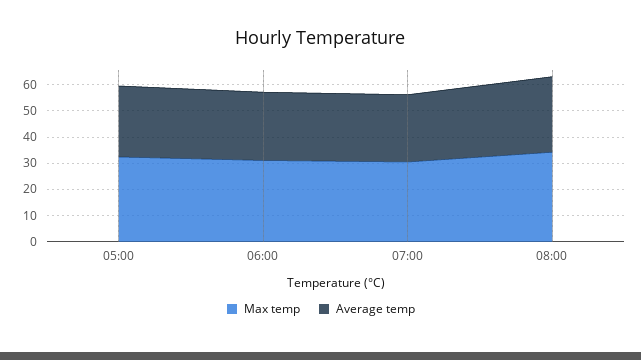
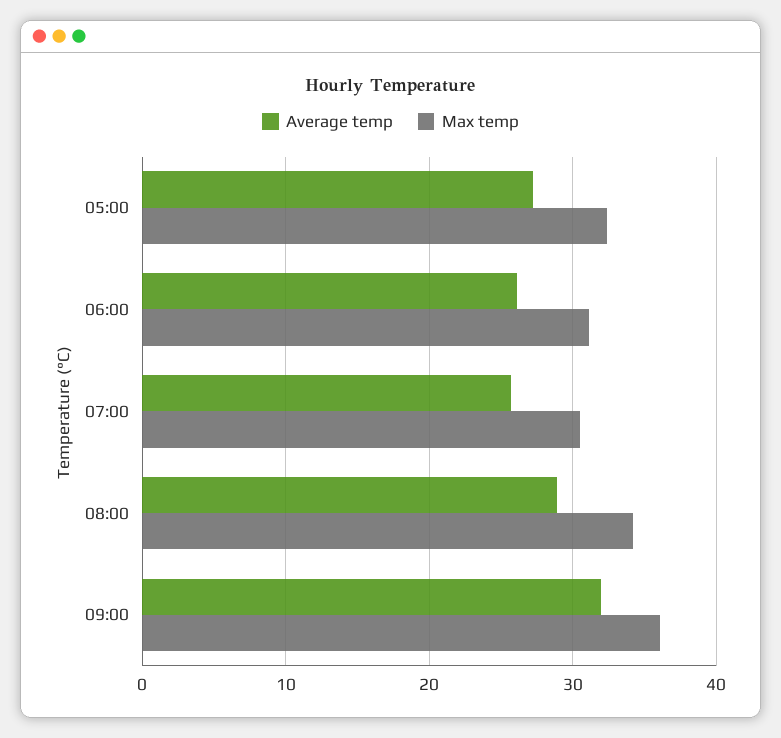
Average temp, 09:00: none -> 32
Max temp, 09:00: none -> 36

